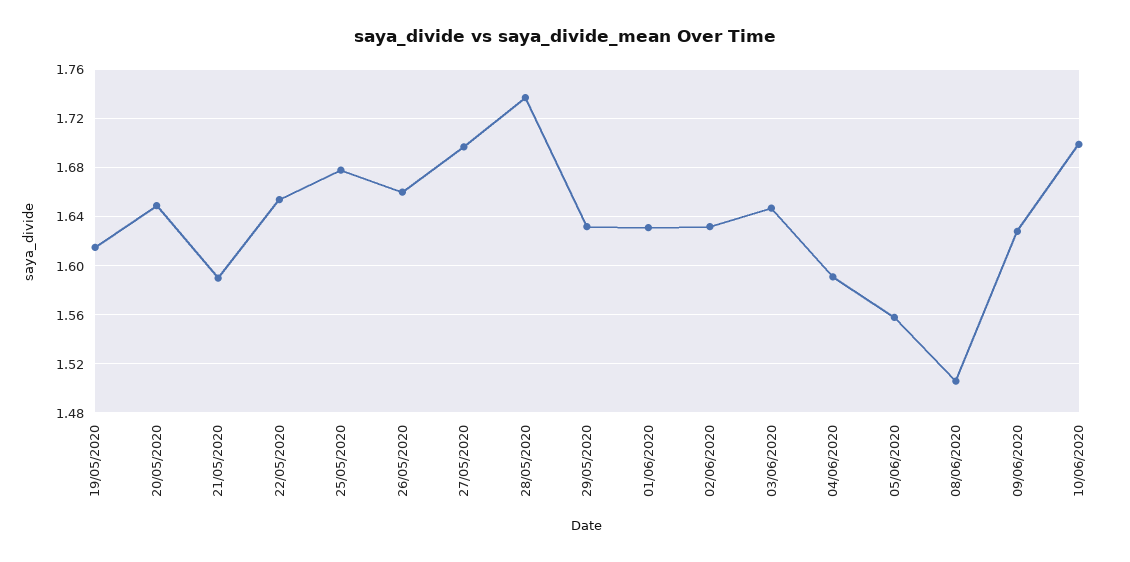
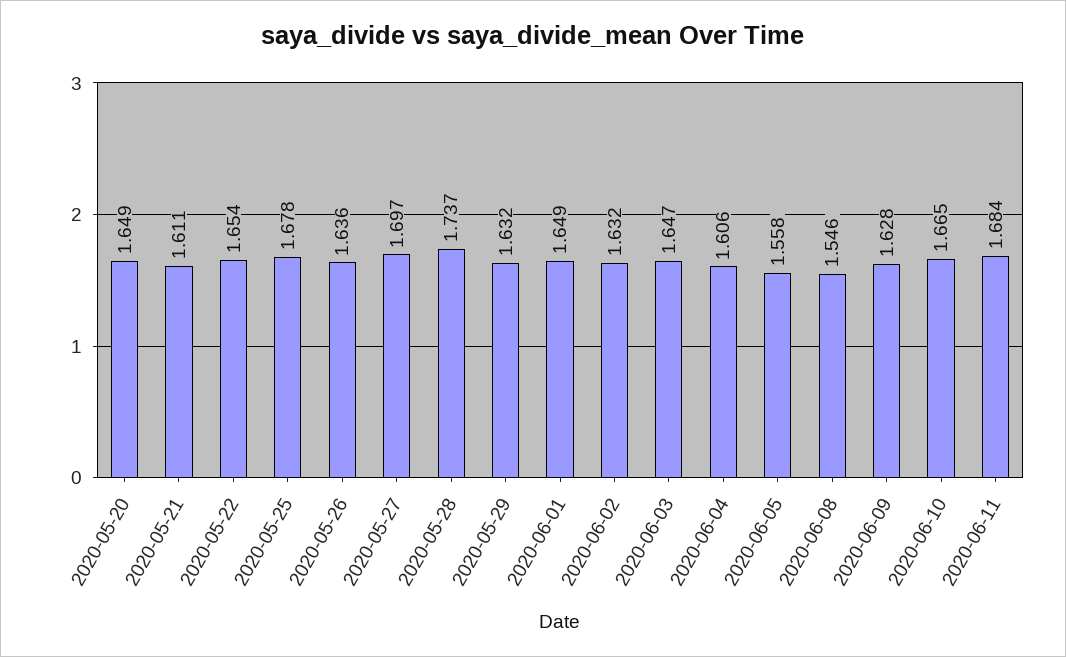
19/05/2020: 1.615 -> none
21/05/2020: 1.59 -> 1.611
26/05/2020: 1.66 -> 1.636
01/06/2020: 1.63 -> 1.649
04/06/2020: 1.59 -> 1.606
08/06/2020: 1.505 -> 1.546
10/06/2020: 1.7 -> 1.665
2020-06-11: none -> 1.684

